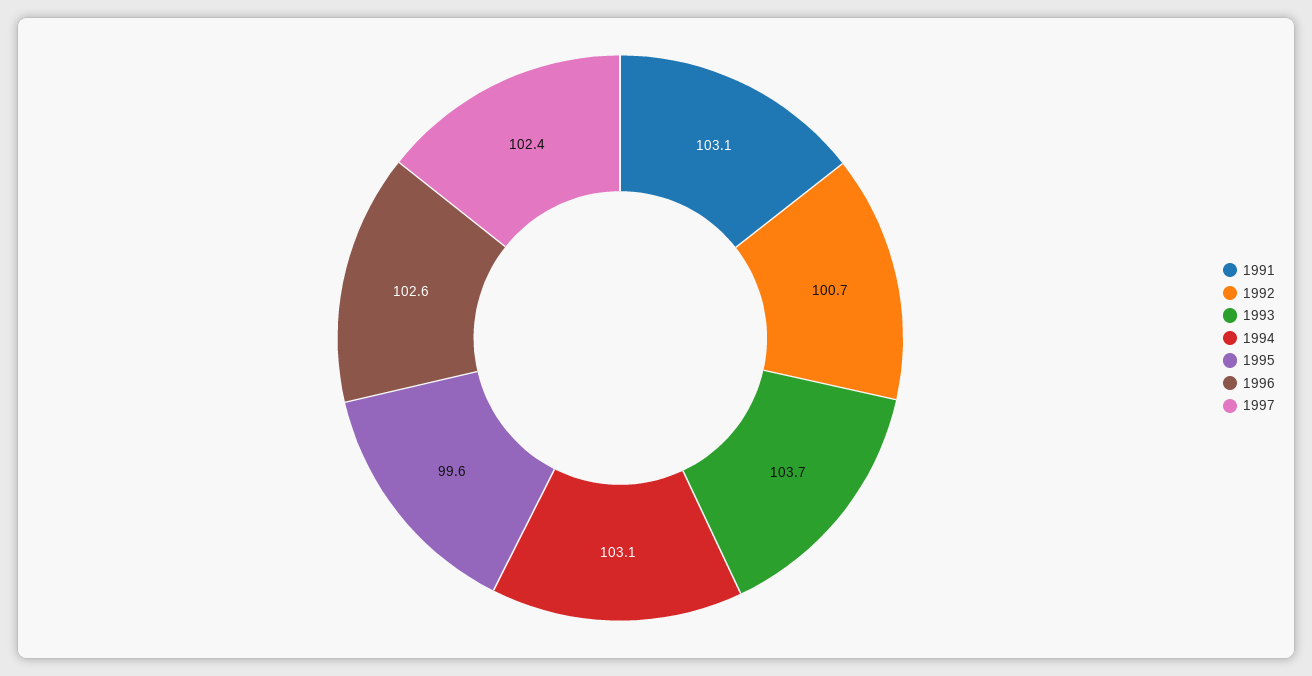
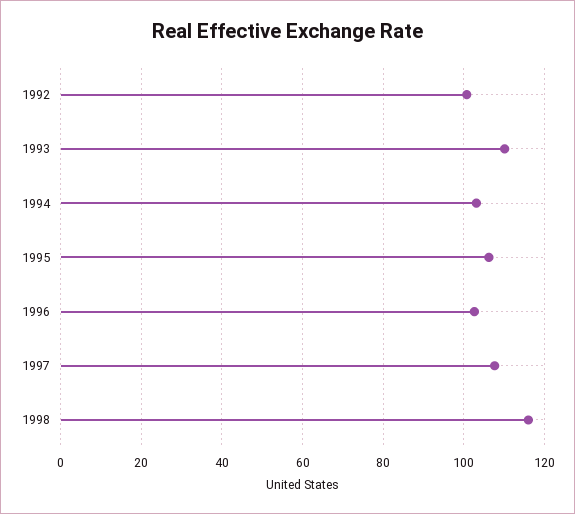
1991: 103.1 -> none
1993: 103.7 -> 110
1995: 99.6 -> 106
1997: 102.4 -> 108
1998: none -> 116

